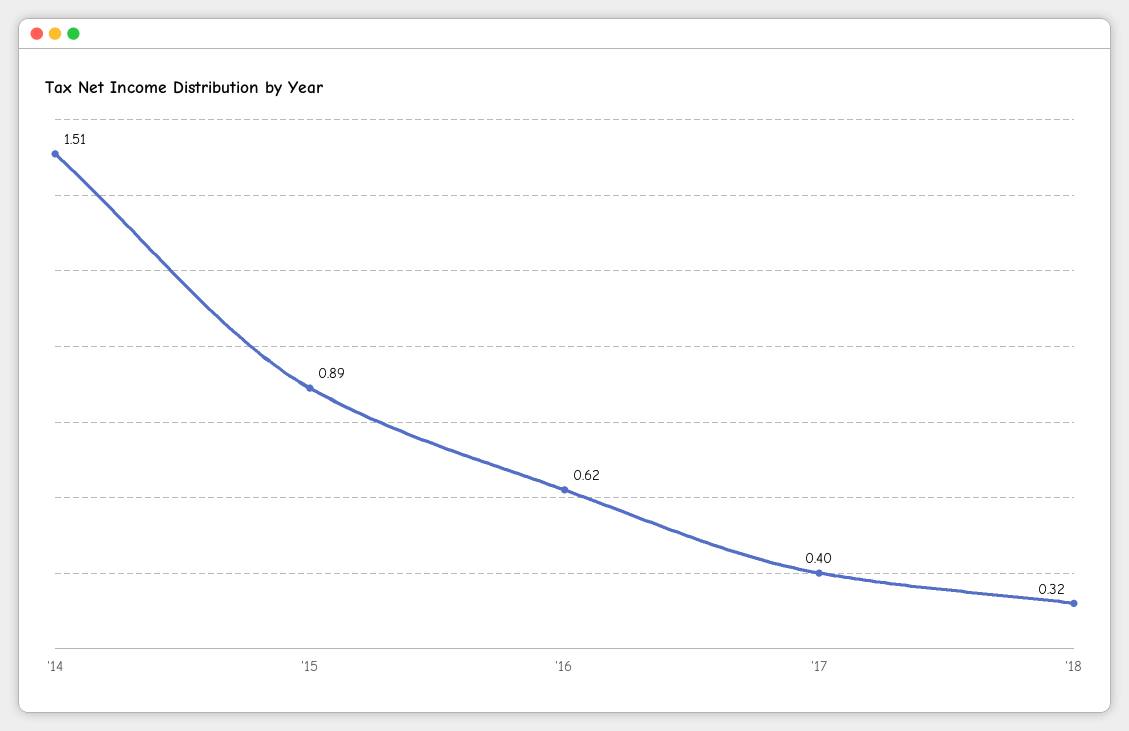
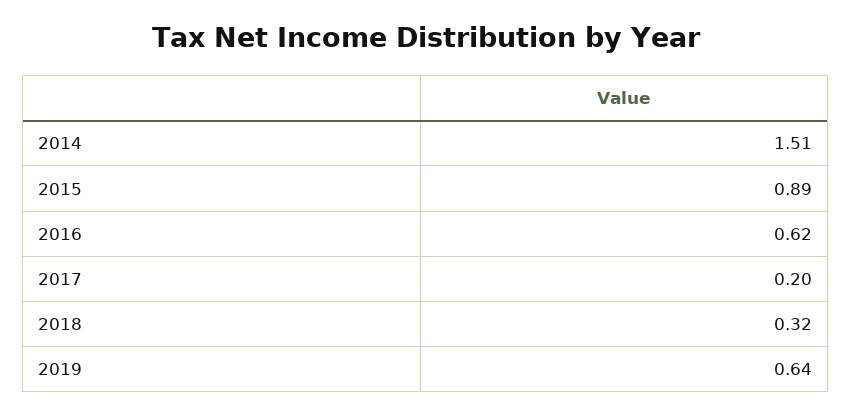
'17: 0.4 -> 0.2
2019: none -> 0.64

